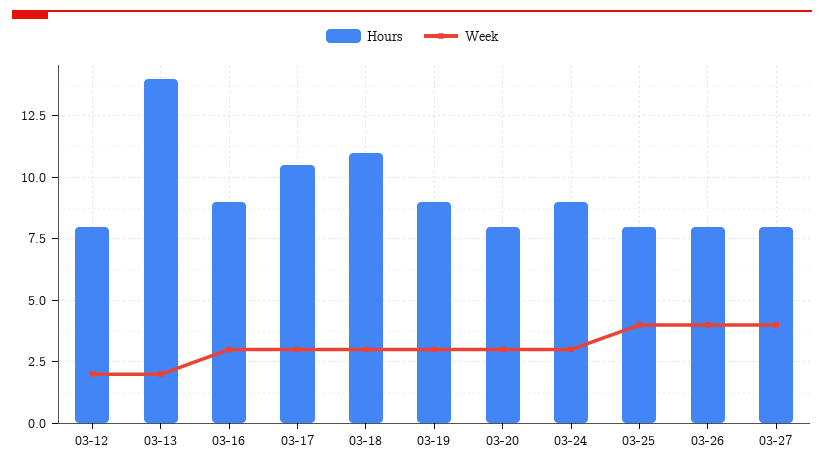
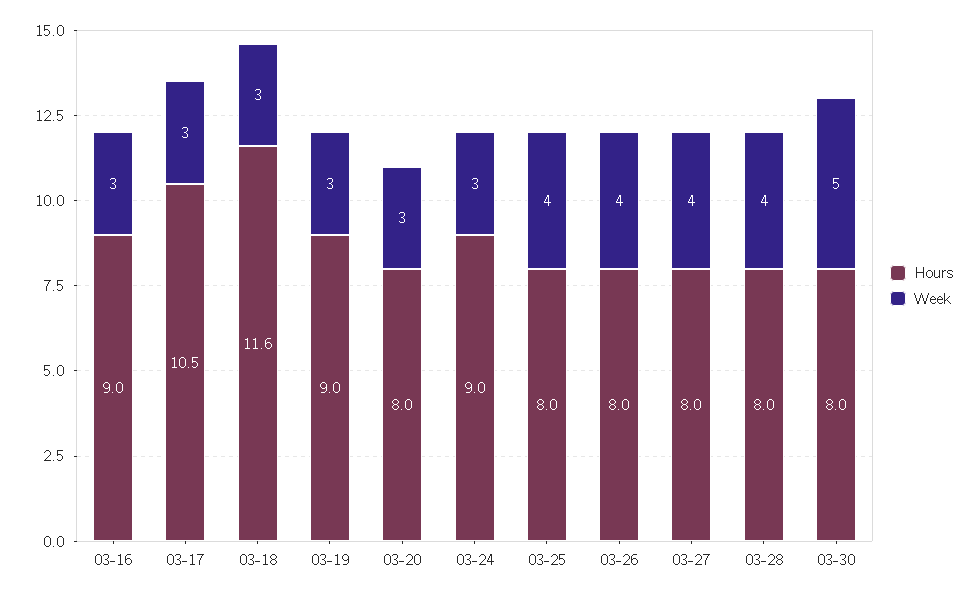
Hours, 03-12: 8 -> none
Week, 03-12: 2 -> none
Hours, 03-13: 14 -> none
Week, 03-13: 2 -> none
Hours, 03-18: 11 -> 11.6
Hours, 03-28: none -> 8
Week, 03-28: none -> 4
Hours, 03-30: none -> 8
Week, 03-30: none -> 5

